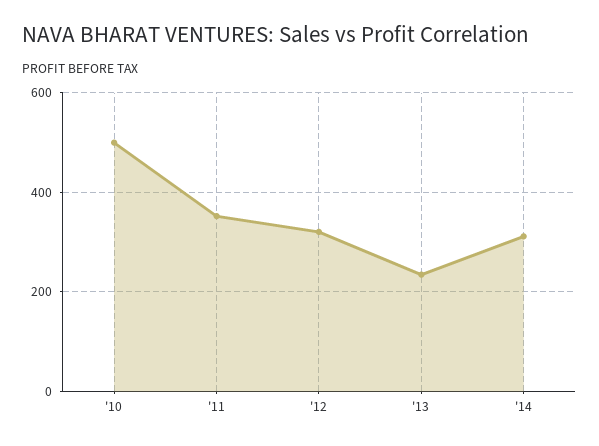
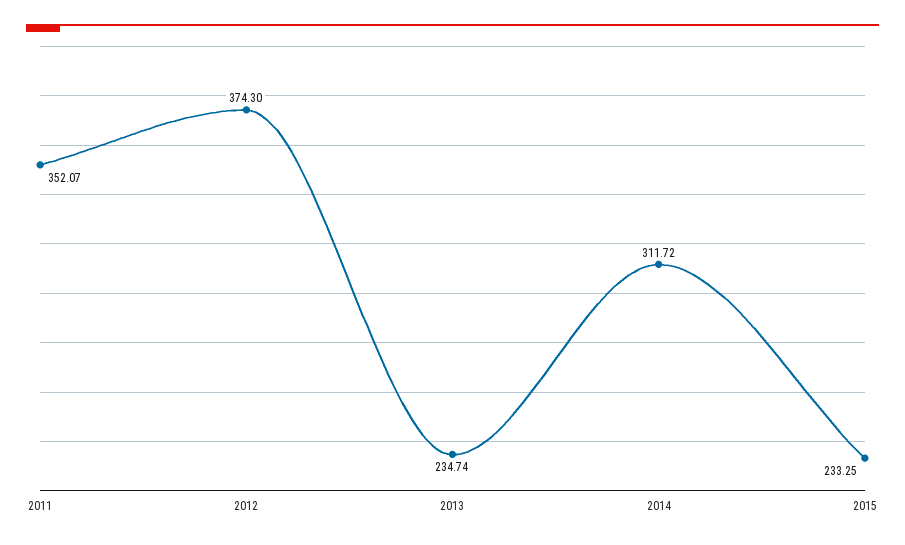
'10: 500 -> none
'12: 320 -> 374.3
2015: none -> 233.25

